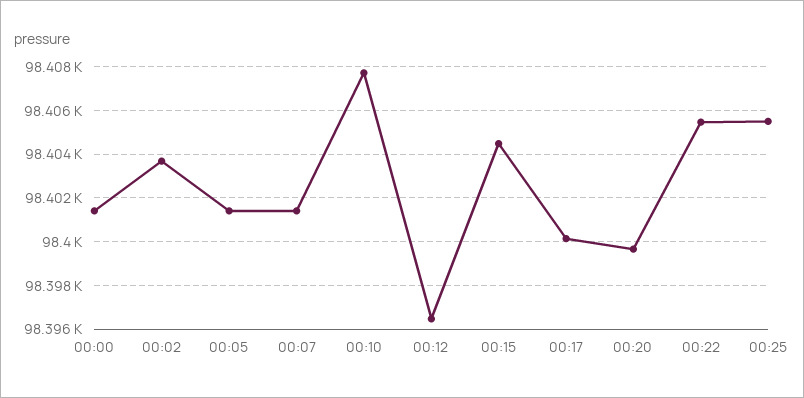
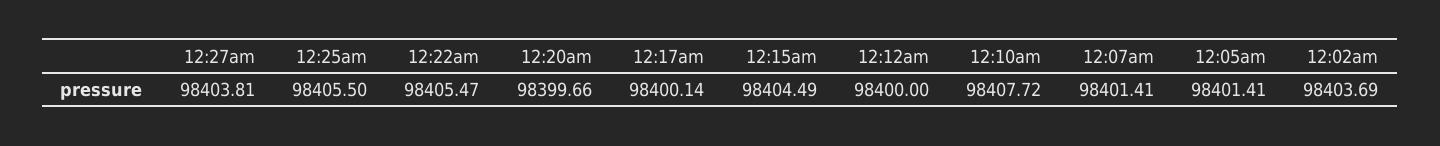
00:00: 98401.5 -> none
00:12: 98396.5 -> 98400
12:27am: none -> 98403.81

